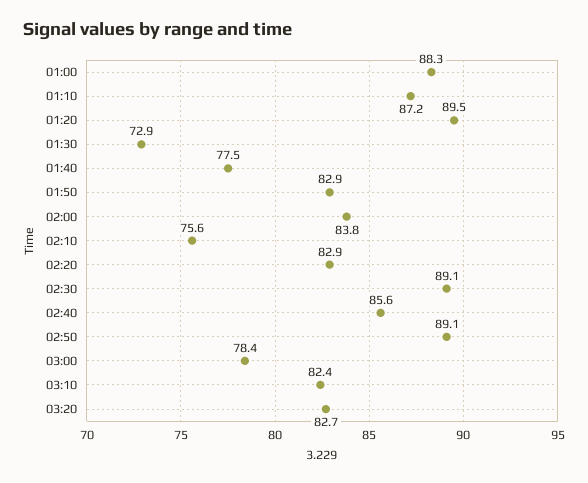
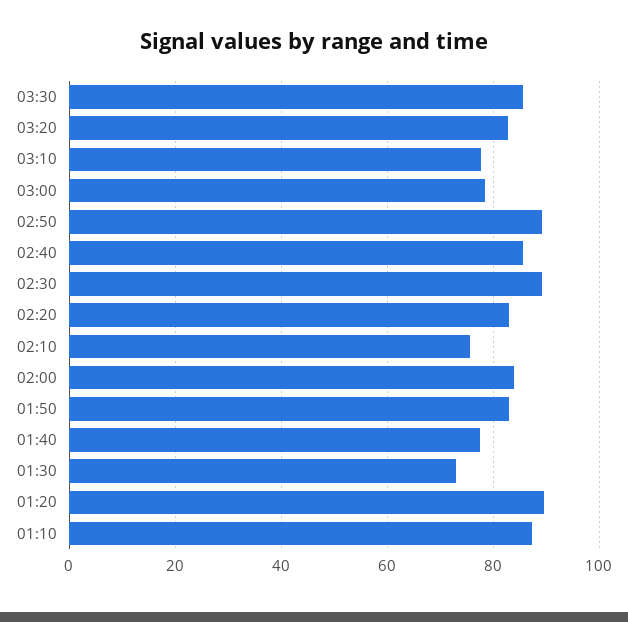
01:00: 88.3 -> none
03:10: 82.4 -> 78
03:30: none -> 86

